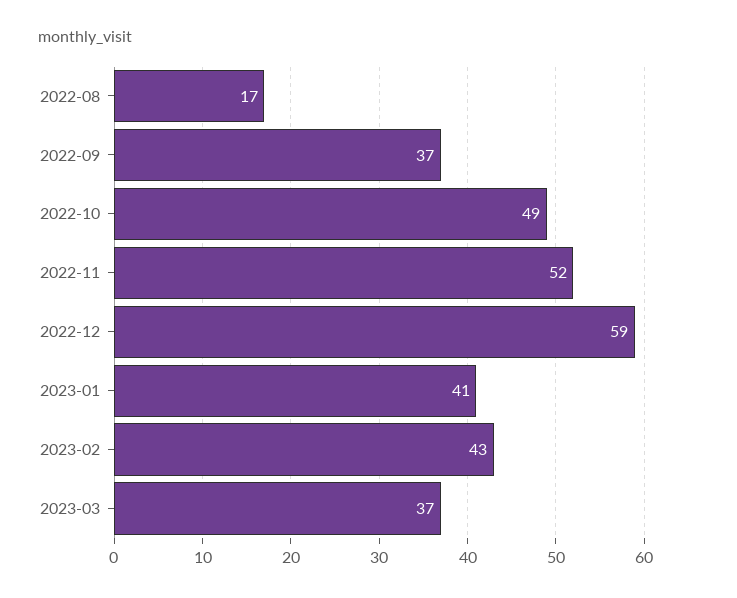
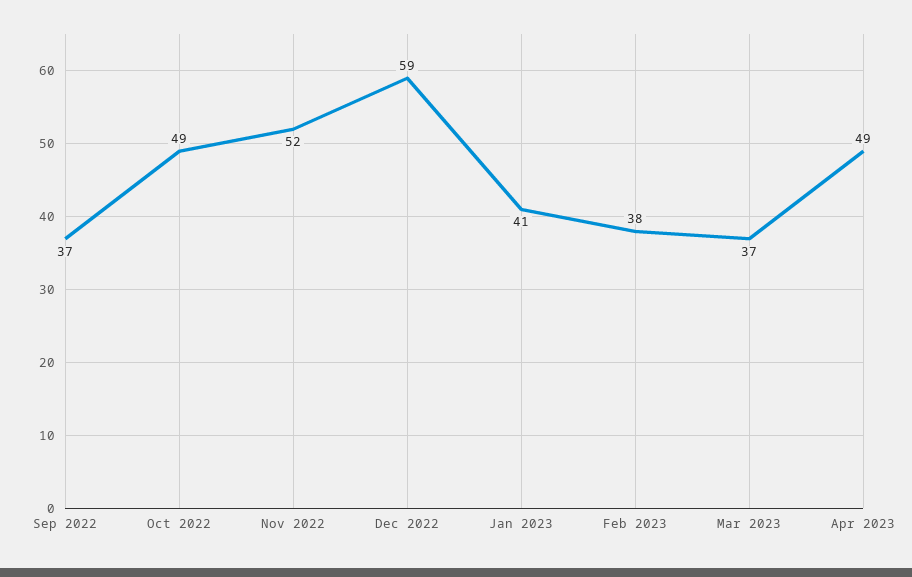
2022-08: 17 -> none
2023-02: 43 -> 38
Apr 2023: none -> 49

